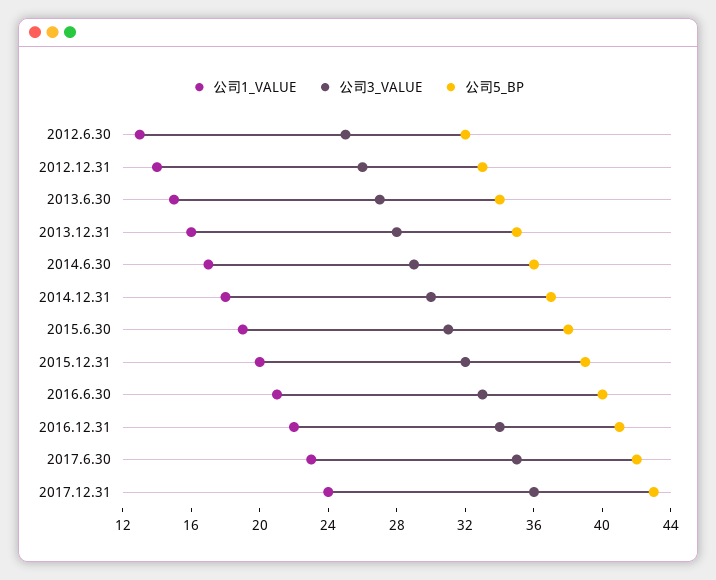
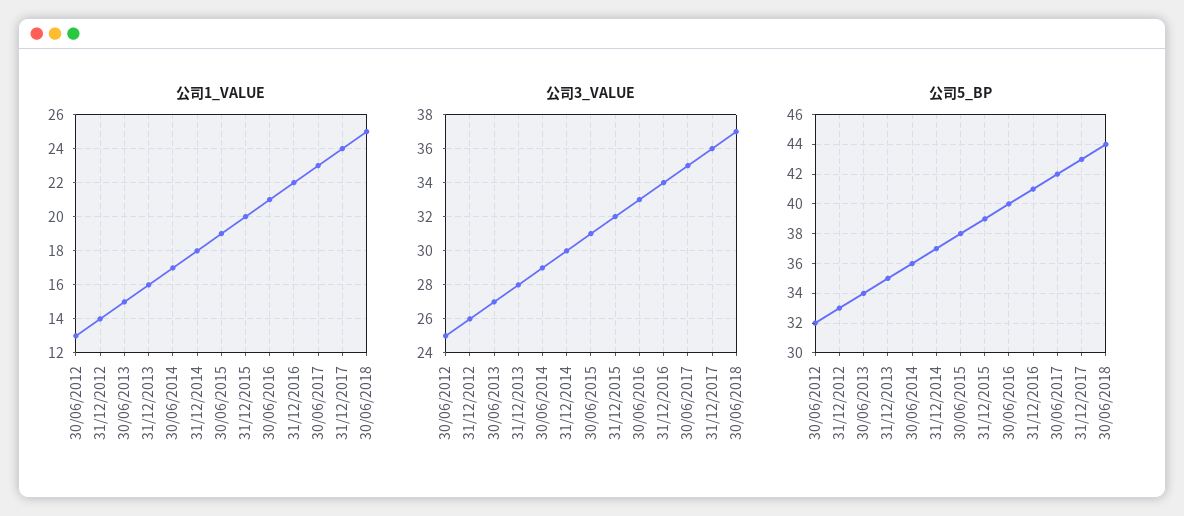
公司1_VALUE, 30/06/2018: none -> 25
公司3_VALUE, 30/06/2018: none -> 37
公司5_BP, 30/06/2018: none -> 44

